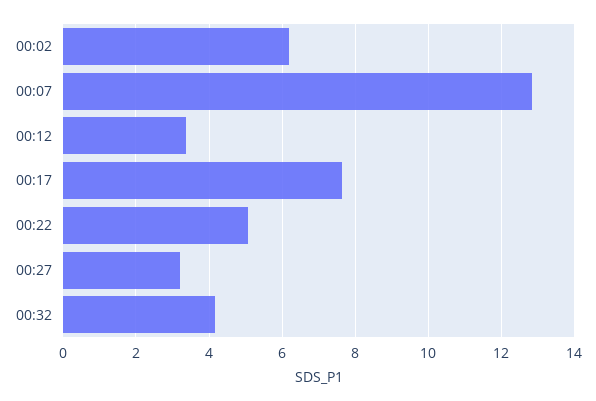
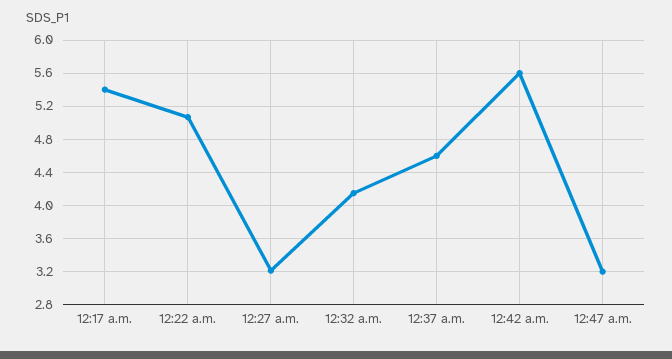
00:02: 6.2 -> none
00:07: 12.8 -> none
00:12: 3.4 -> none
00:17: 7.6 -> 5.4
12:37 a.m.: none -> 4.6
12:42 a.m.: none -> 5.6
12:47 a.m.: none -> 3.2

